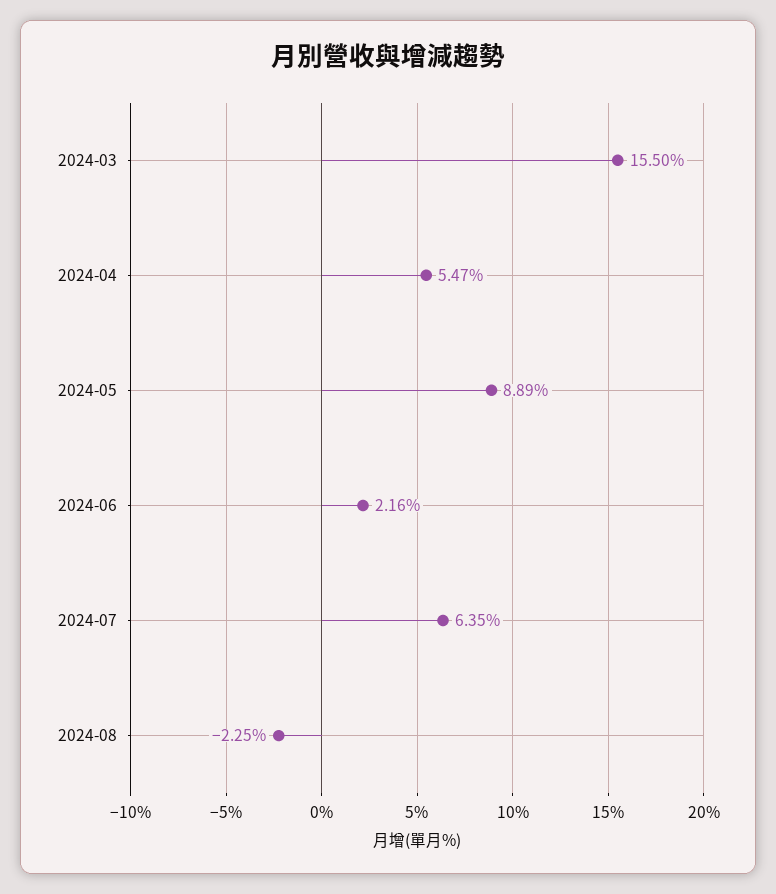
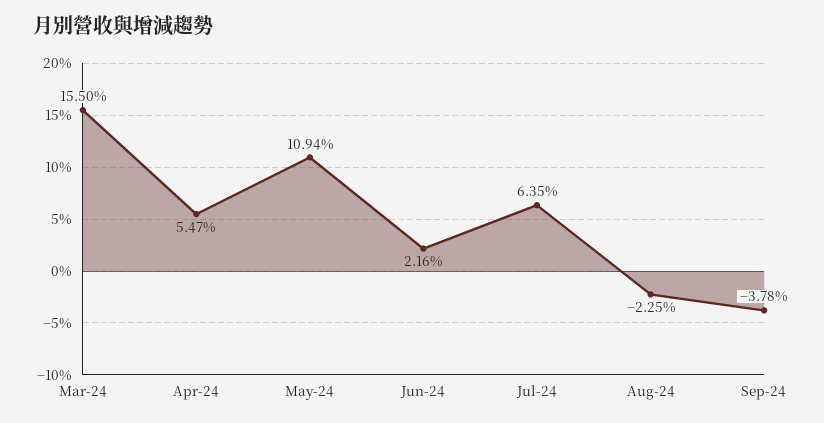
2024-05: 8.89 -> 10.94
Sep-24: none -> -3.78

